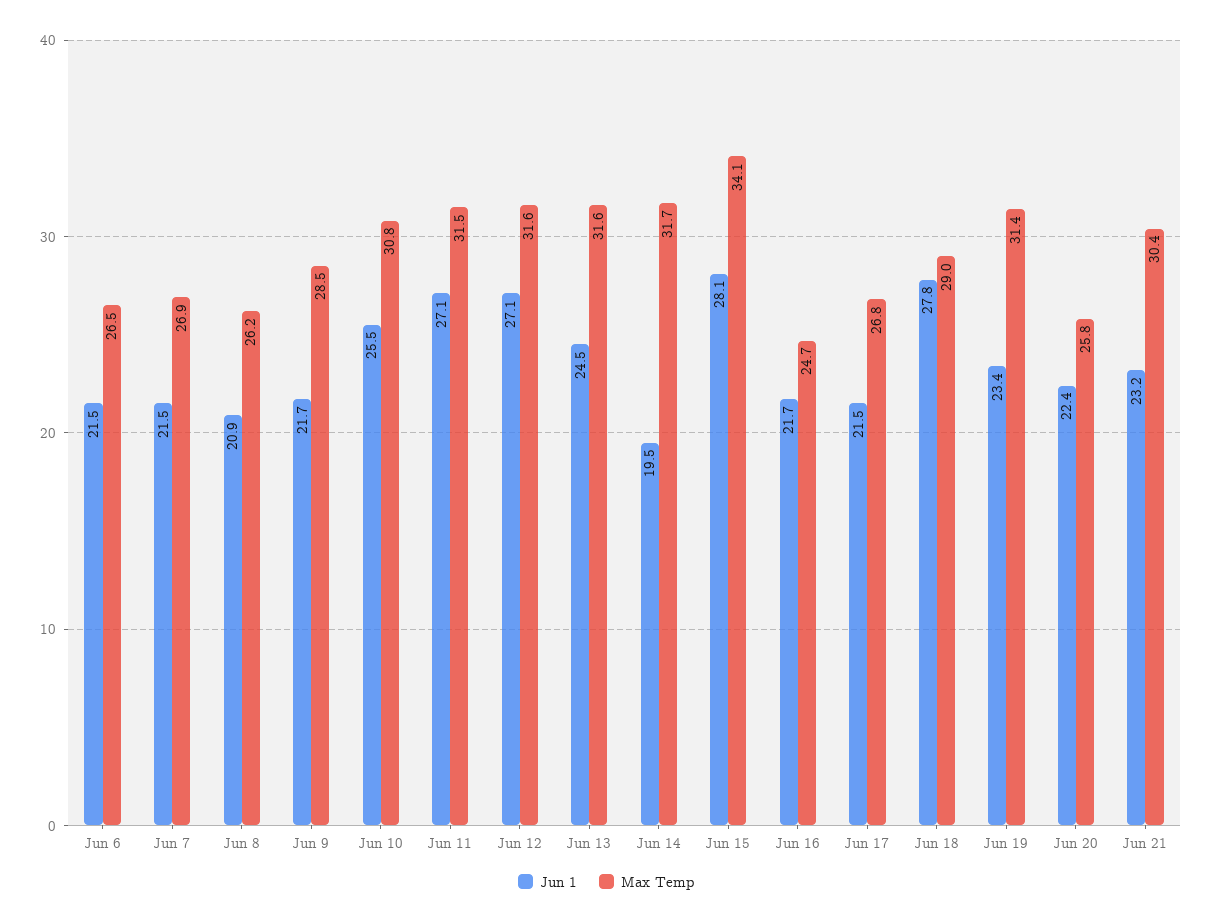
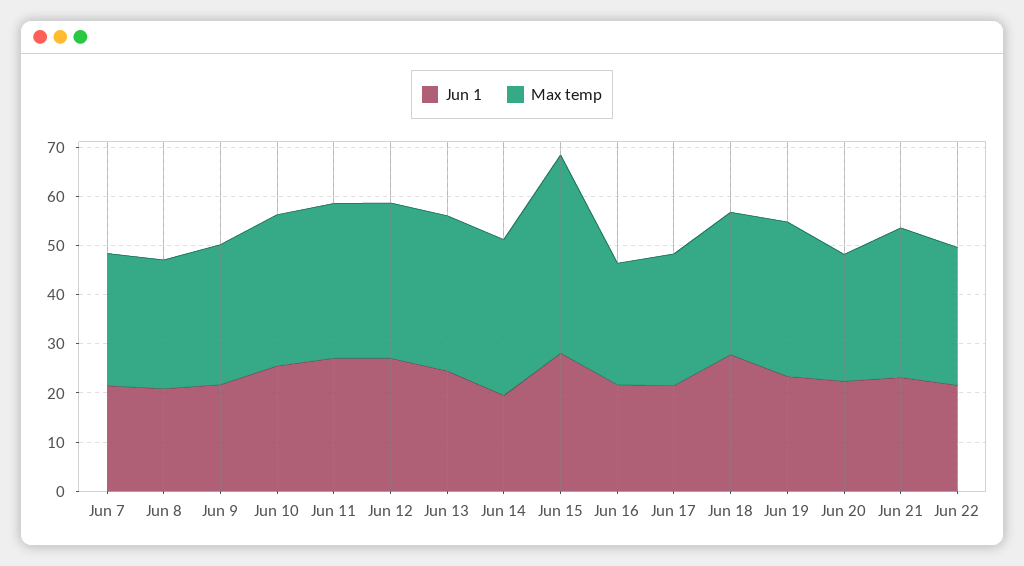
Jun 1, Jun 6: 21.5 -> none
Max Temp, Jun 6: 26.5 -> none
Max Temp, Jun 15: 34.1 -> 40
Jun 1, Jun 22: none -> 22
Max Temp, Jun 22: none -> 28

